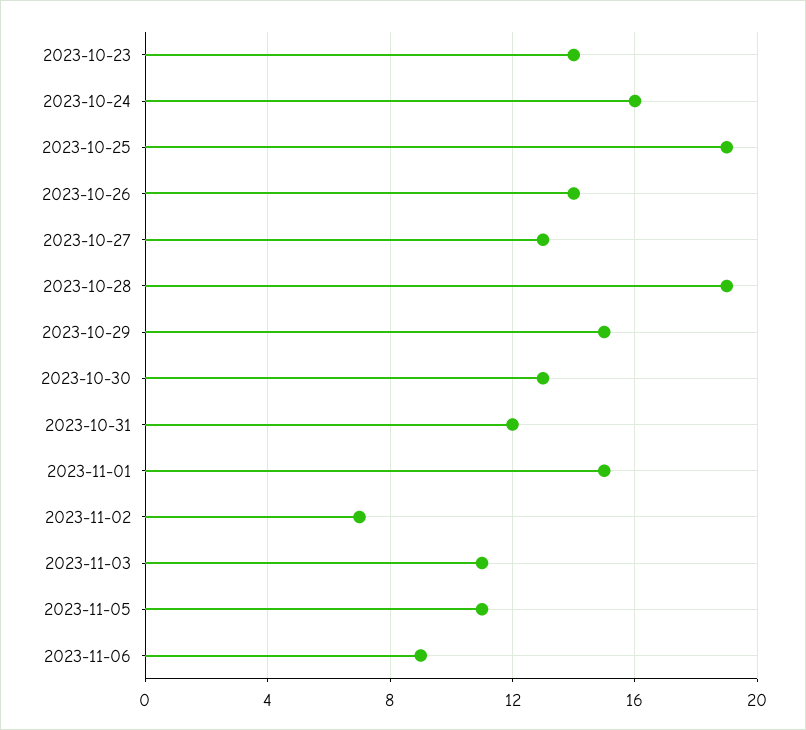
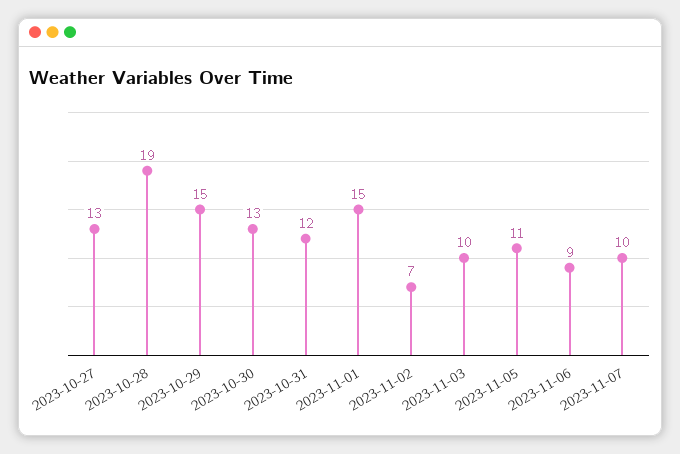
2023-10-23: 14 -> none
2023-10-24: 16 -> none
2023-10-25: 19 -> none
2023-10-26: 14 -> none
2023-11-03: 11 -> 10
2023-11-07: none -> 10

